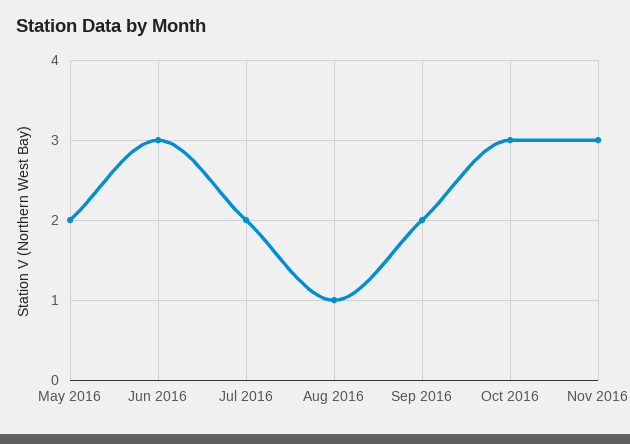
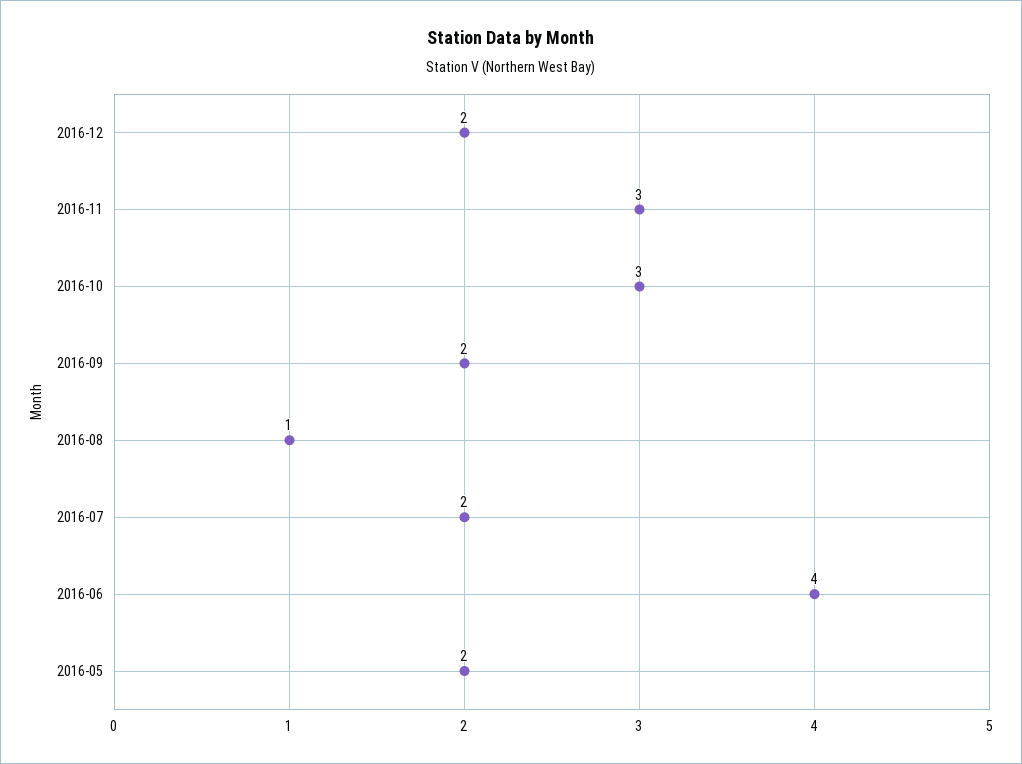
Jun 2016: 3 -> 4
2016-12: none -> 2

